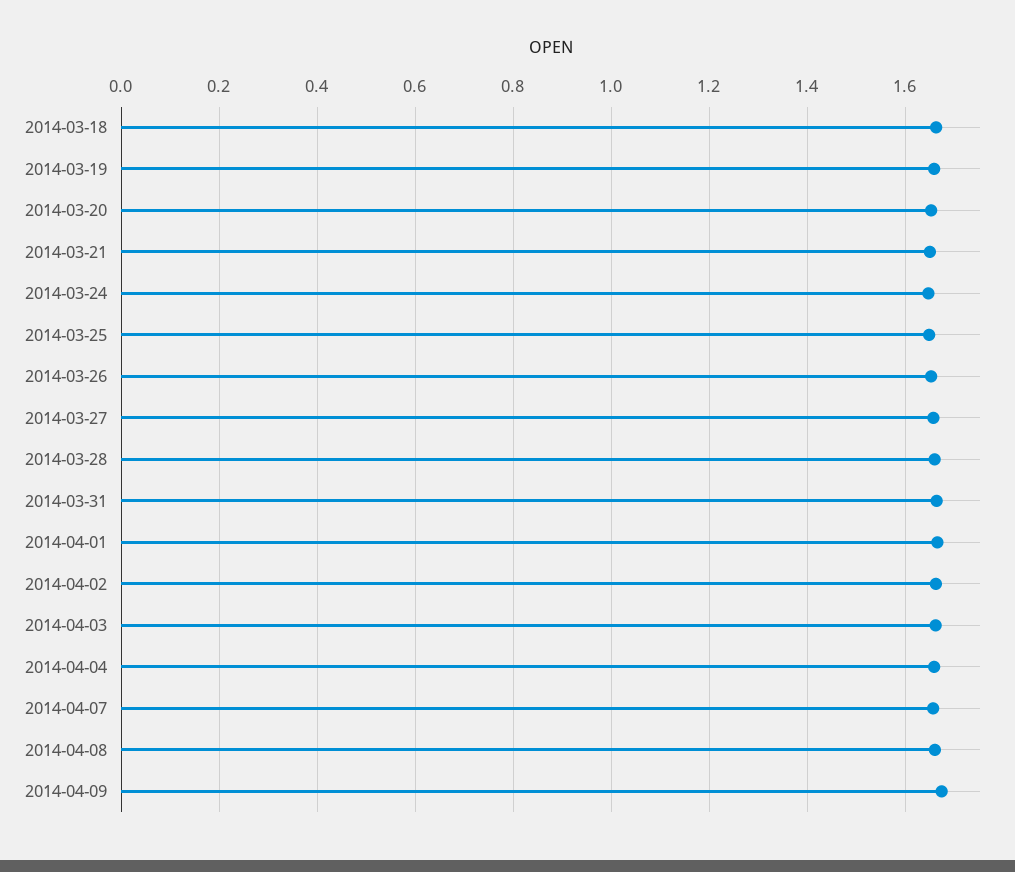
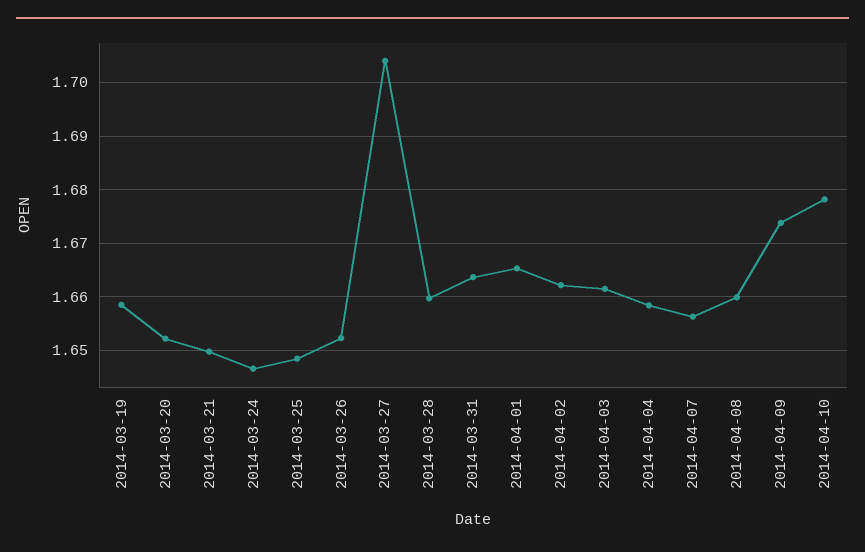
2014-03-18: 1.66 -> none
2014-03-27: 1.66 -> 1.704
2014-04-10: none -> 1.678

